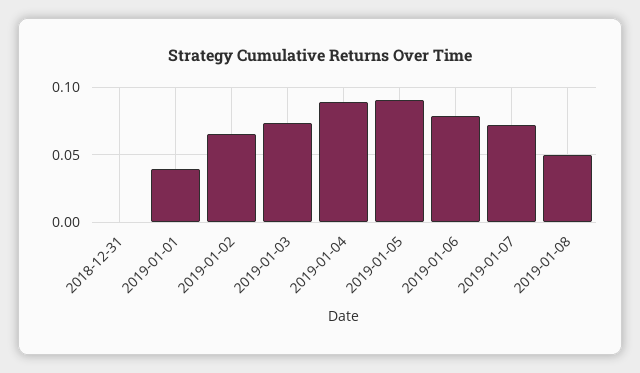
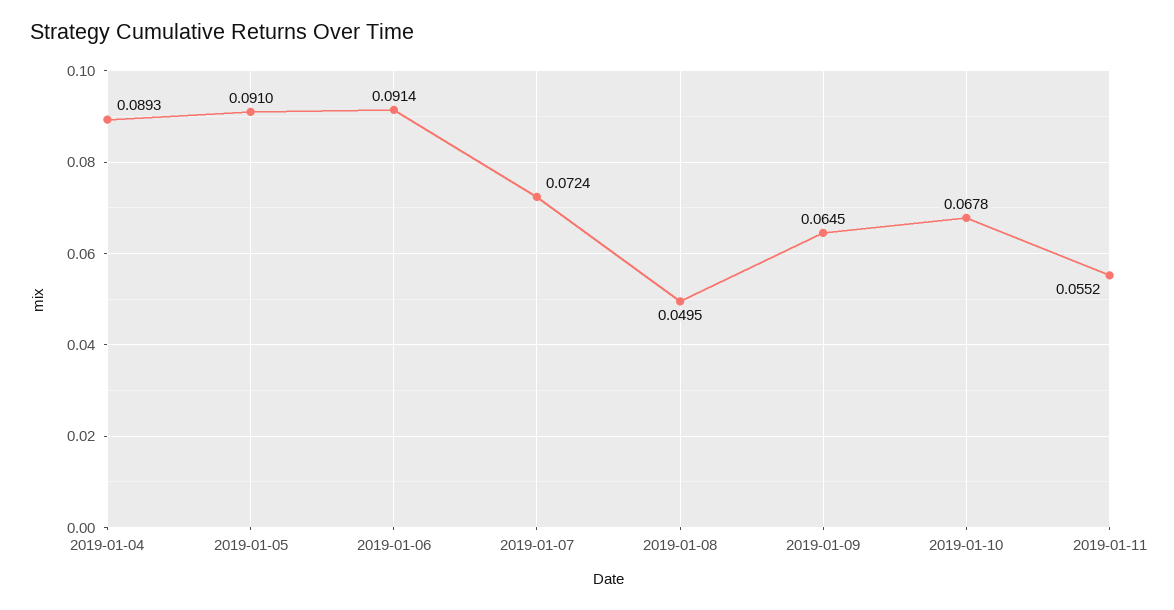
2018-12-31: 0 -> none
2019-01-01: 0.04 -> none
2019-01-02: 0.065 -> none
2019-01-03: 0.075 -> none
2019-01-06: 0.08 -> 0.0914
2019-01-09: none -> 0.0645
2019-01-10: none -> 0.0678
2019-01-11: none -> 0.0552

